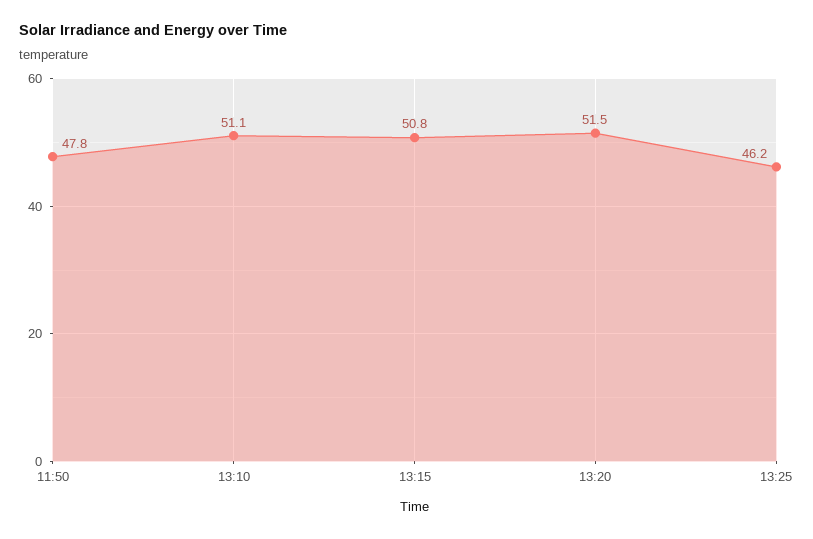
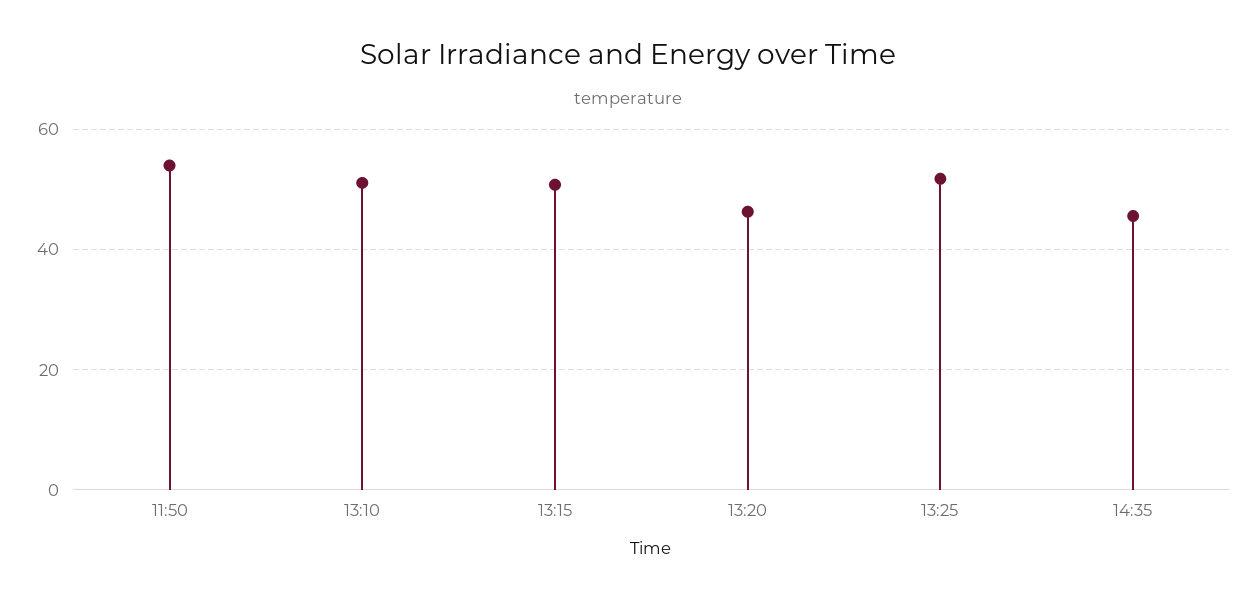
11:50: 47.8 -> 54
13:20: 51.5 -> 46
13:25: 46.2 -> 52
14:35: none -> 46

